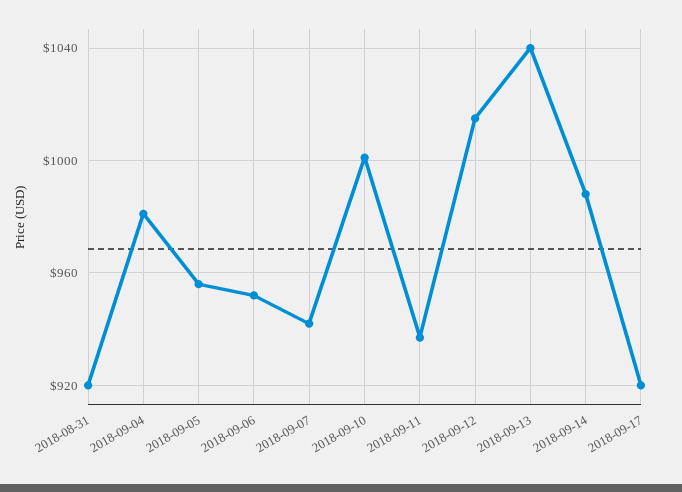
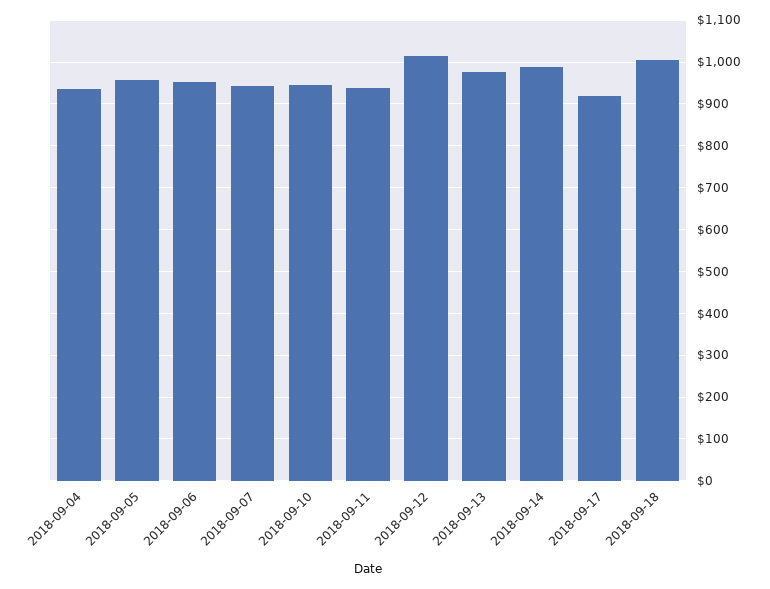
2018-08-31: 920 -> none
2018-09-04: 980 -> 940
2018-09-10: 1000 -> 940
2018-09-13: 1040 -> 980
2018-09-18: none -> 1000

